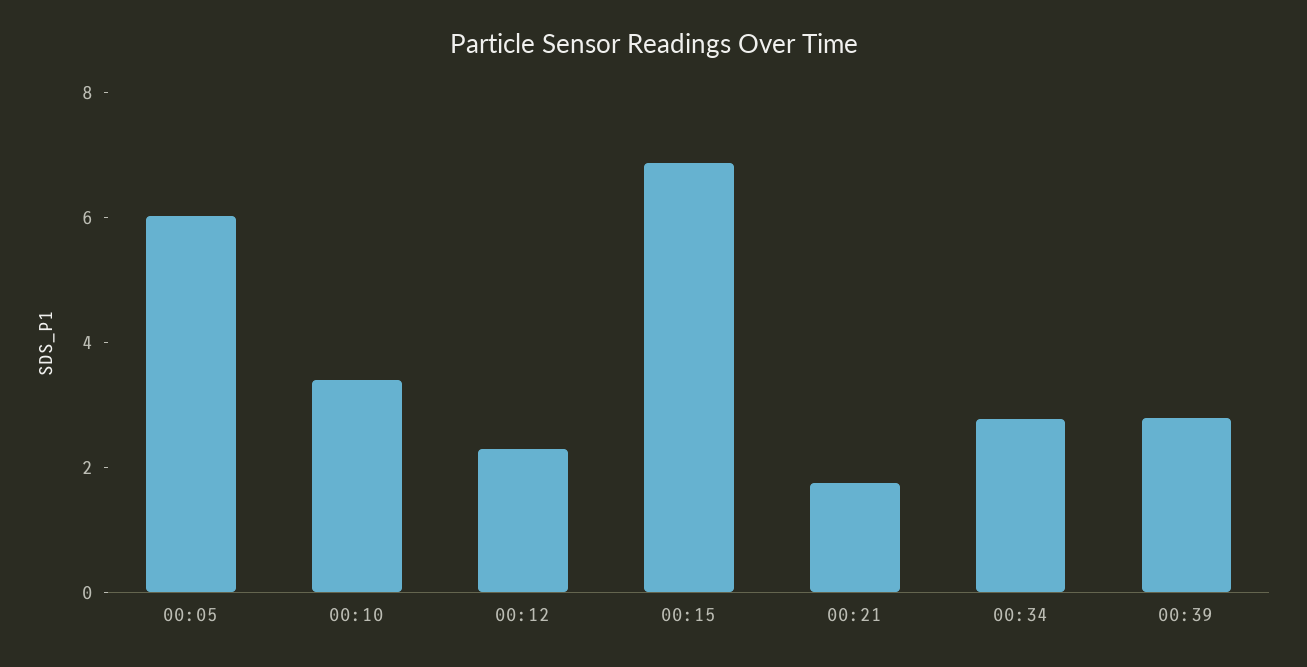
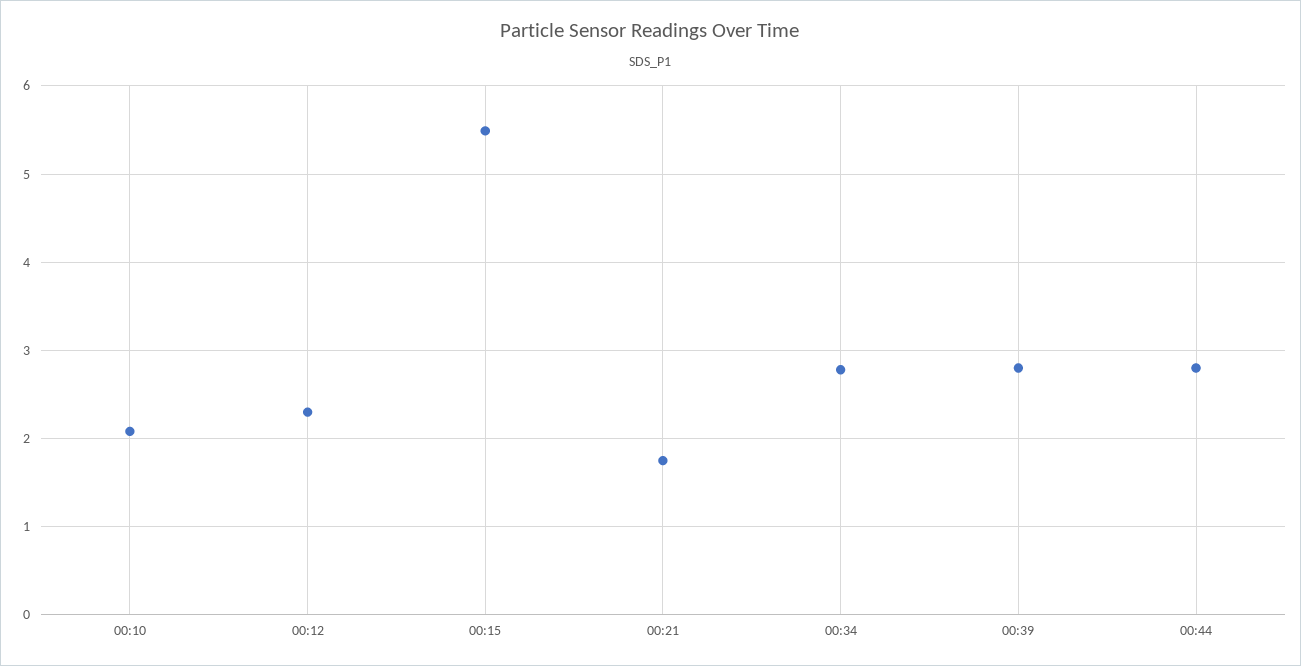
00:05: 6 -> none
00:10: 3.5 -> 2.1
00:15: 7 -> 5.5
00:44: none -> 2.8

